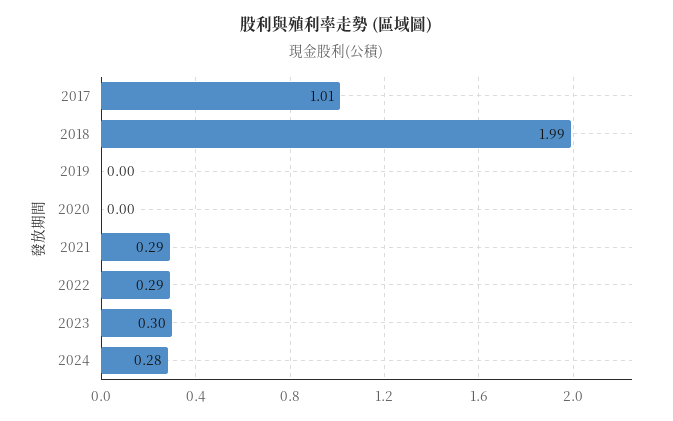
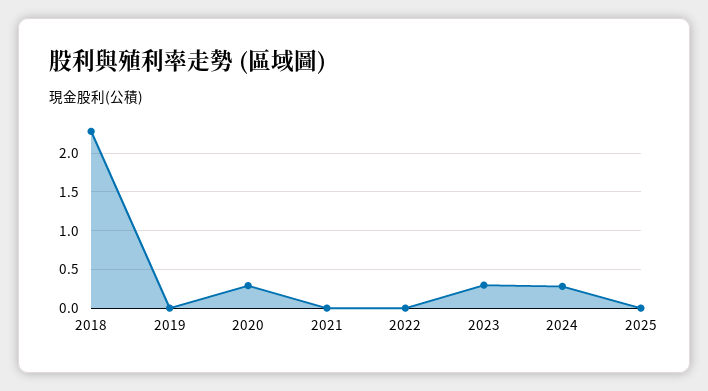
2017: 1.01 -> none
2018: 1.99 -> 2.3
2020: 0 -> 0.3
2021: 0.29 -> 0
2022: 0.29 -> 0
2025: none -> 0

